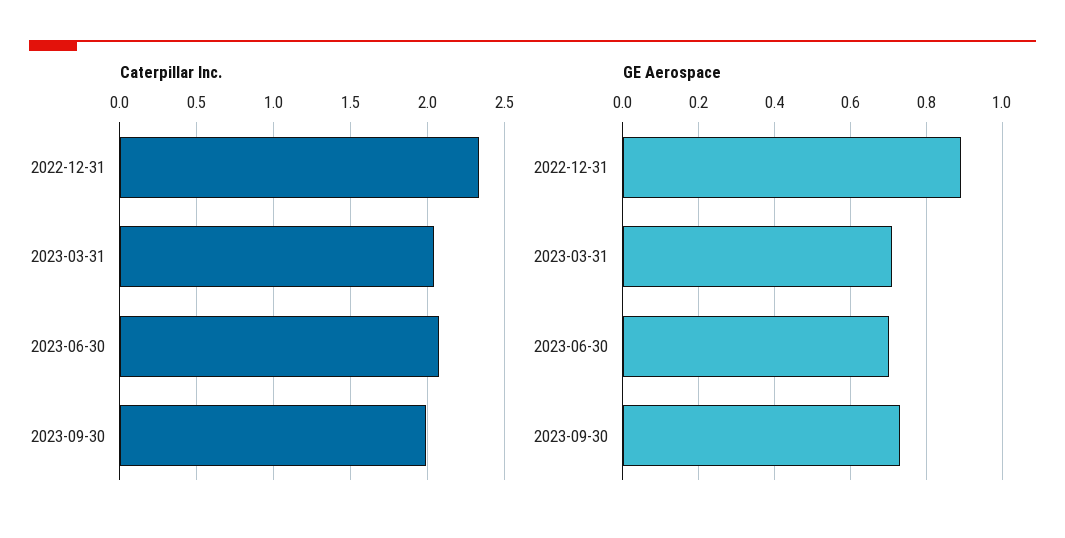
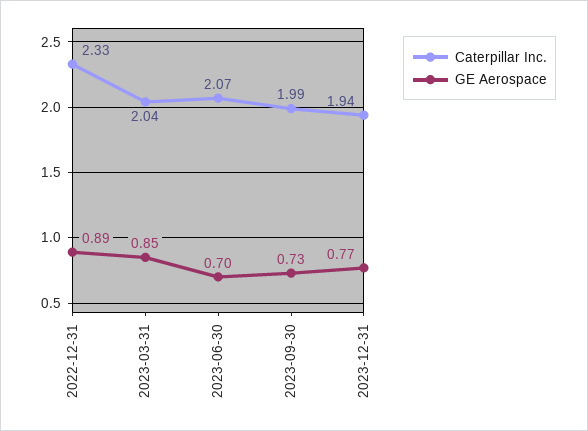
GE Aerospace, 2023-03-31: 0.7 -> 0.85
Caterpillar Inc., 2023-12-31: none -> 1.94
GE Aerospace, 2023-12-31: none -> 0.77

